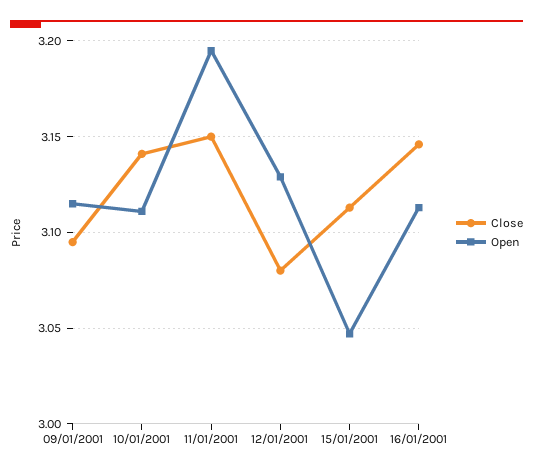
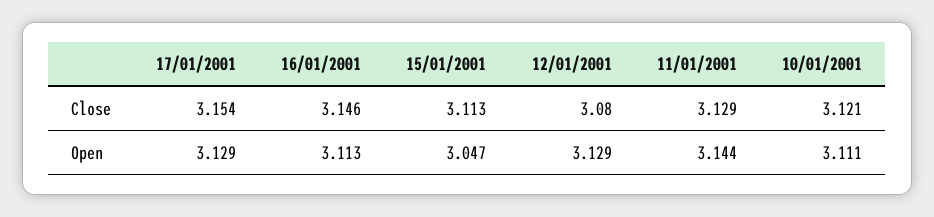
Close, 09/01/2001: 3.095 -> none
Open, 09/01/2001: 3.115 -> none
Close, 10/01/2001: 3.14 -> 3.121
Close, 11/01/2001: 3.15 -> 3.129
Open, 11/01/2001: 3.195 -> 3.144
Close, 17/01/2001: none -> 3.154
Open, 17/01/2001: none -> 3.129

